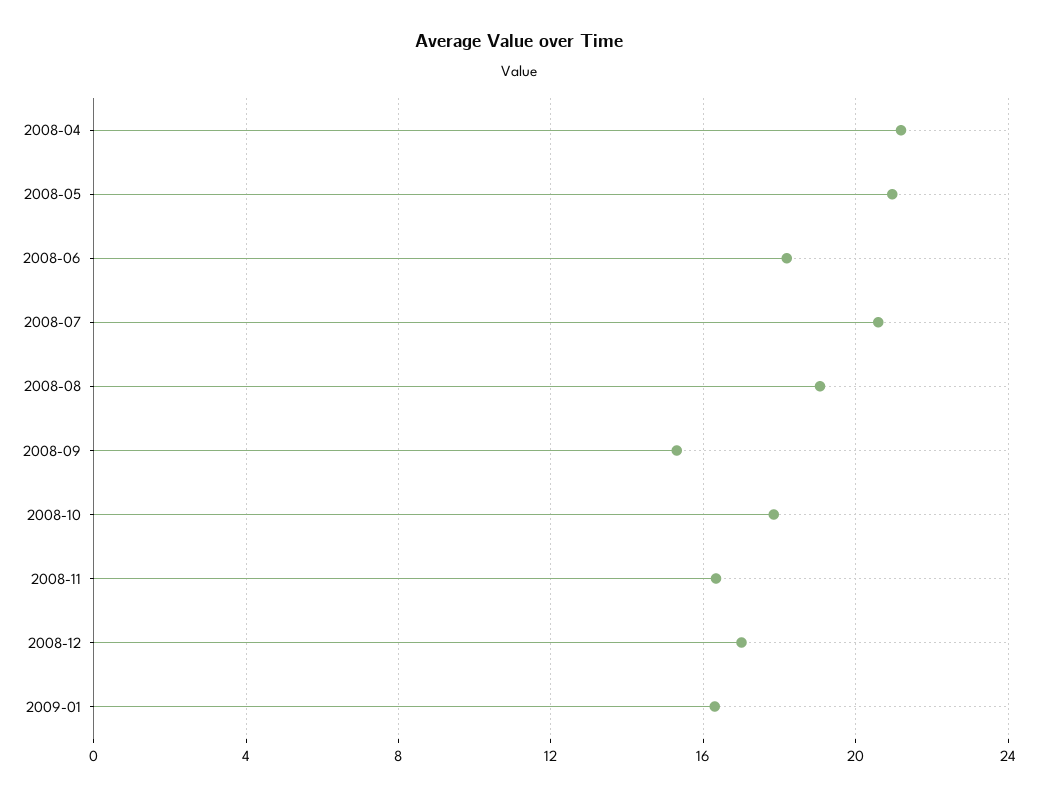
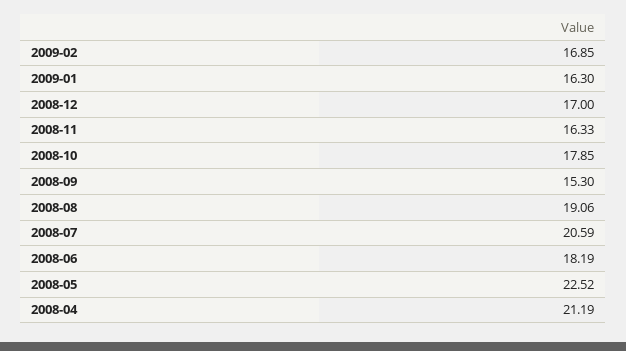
2008-05: 21 -> 22.52
2009-02: none -> 16.85

